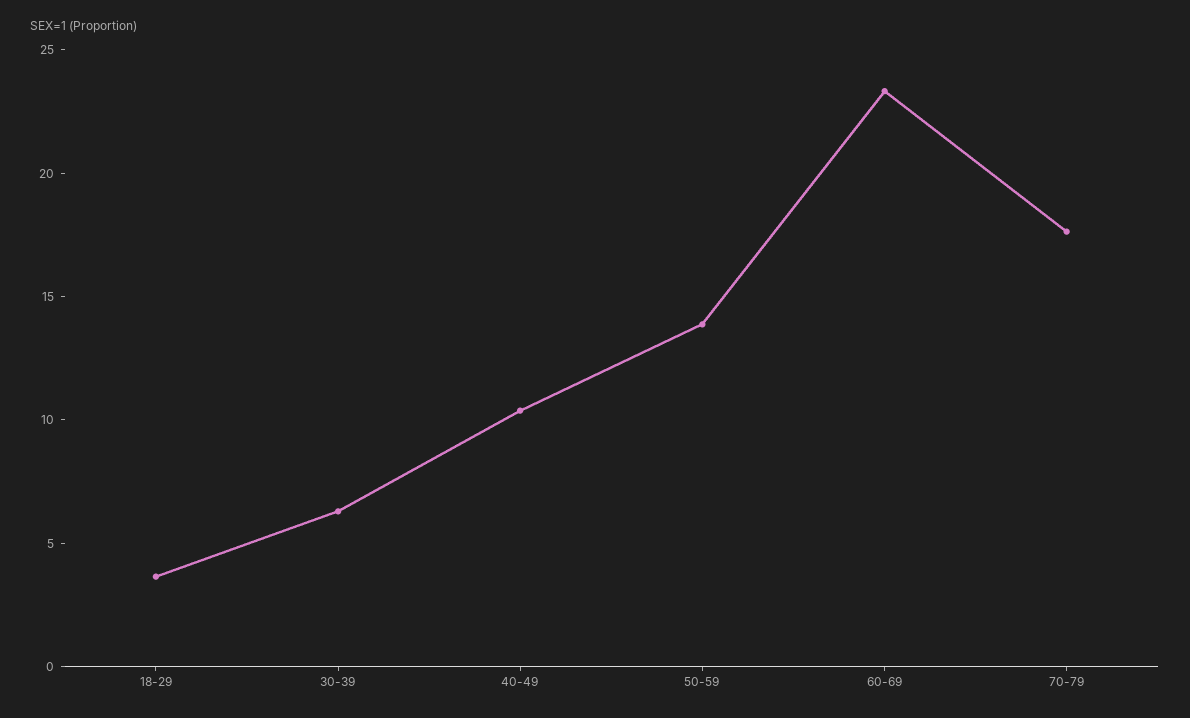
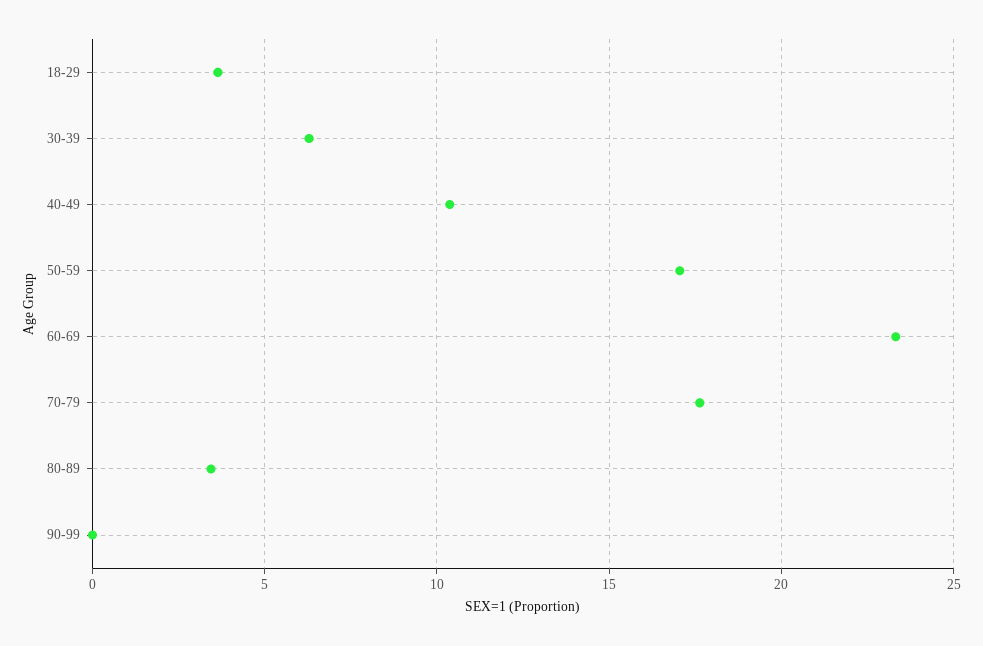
50-59: 14 -> 17
80-89: none -> 3.5
90-99: none -> 0

